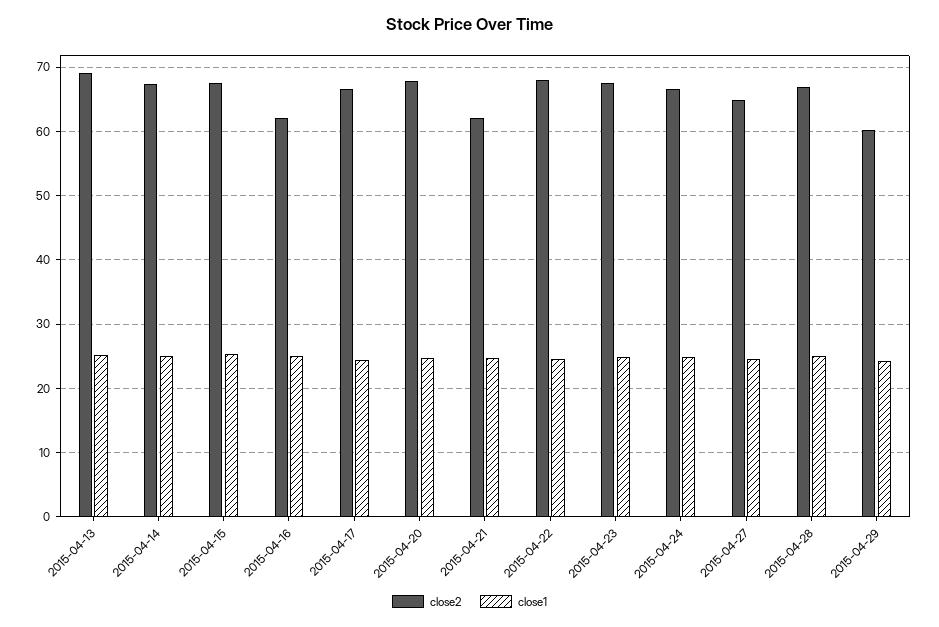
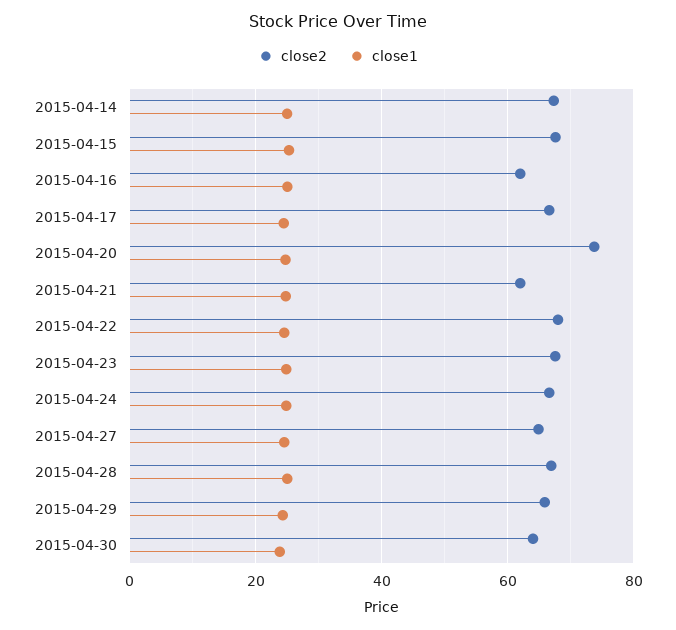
close2, 2015-04-13: 69 -> none
close1, 2015-04-13: 25 -> none
close2, 2015-04-20: 68 -> 74
close2, 2015-04-29: 60 -> 66
close2, 2015-04-30: none -> 64
close1, 2015-04-30: none -> 24

